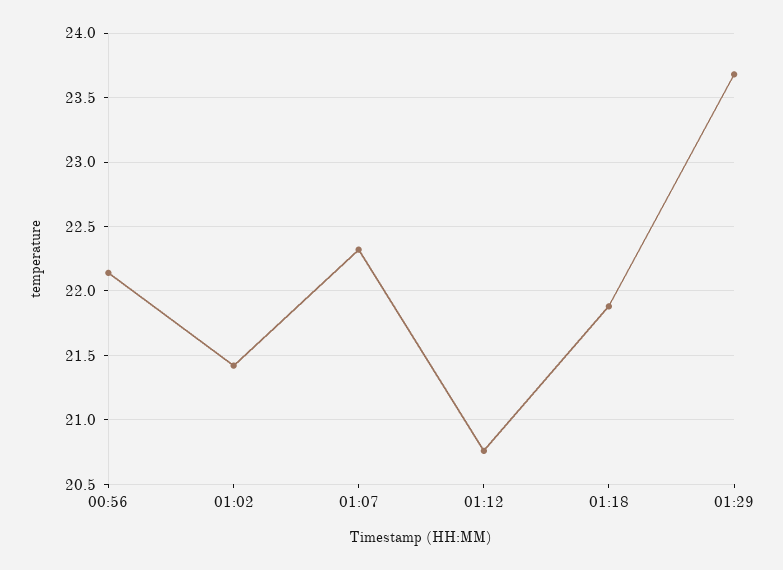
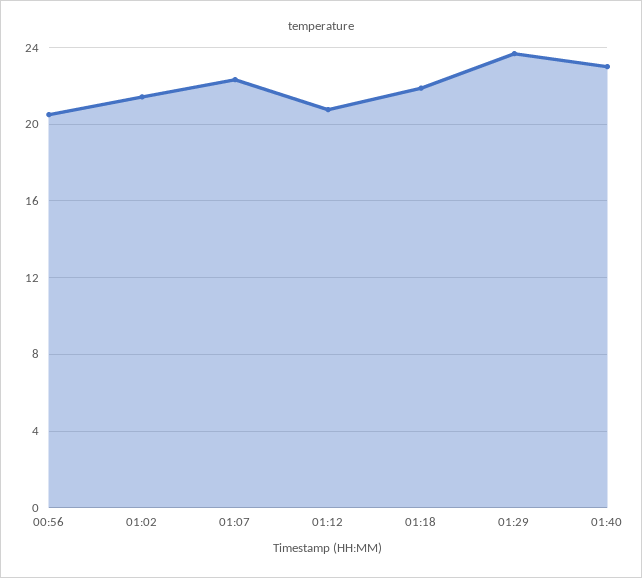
00:56: 22.15 -> 20.5
01:40: none -> 23

